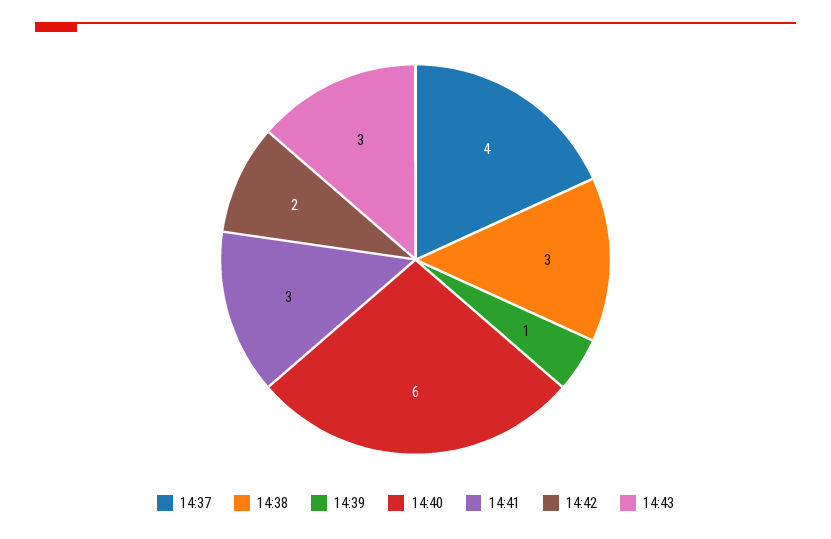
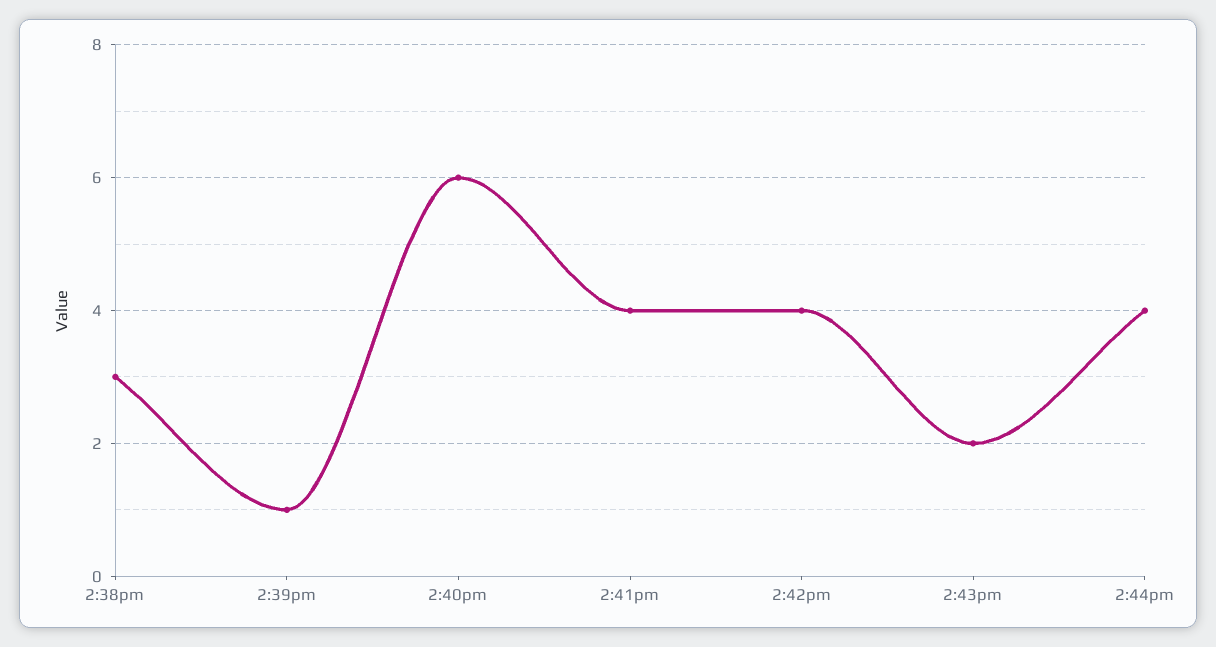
14:37: 4 -> none
14:41: 3 -> 4
14:42: 2 -> 4
14:43: 3 -> 2
2:44pm: none -> 4

